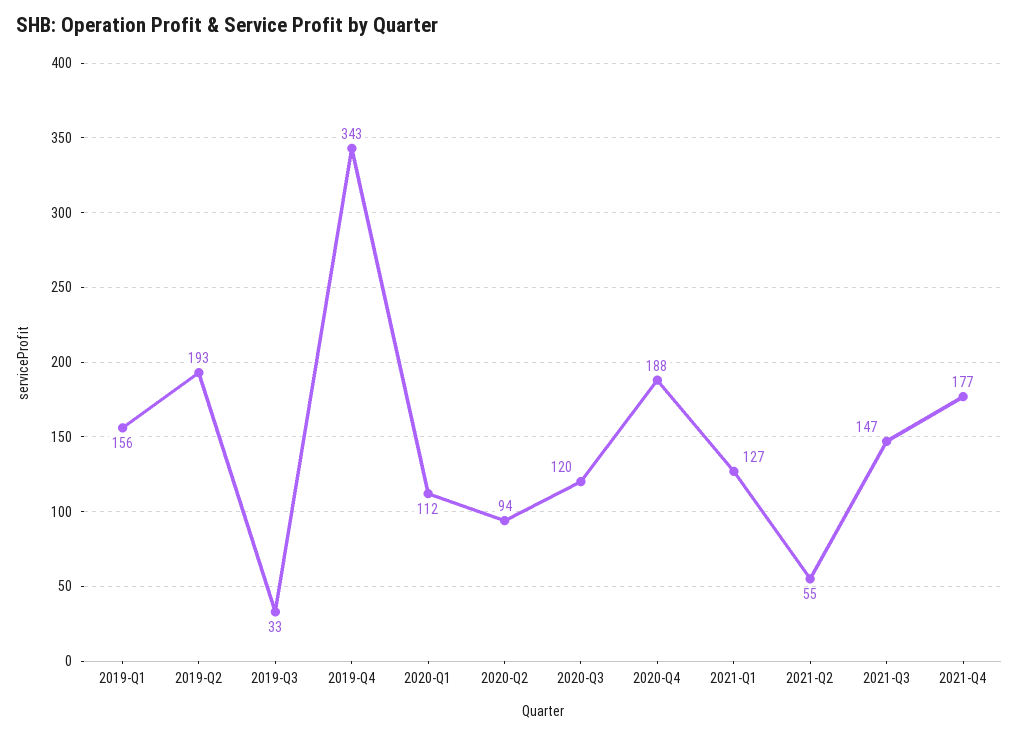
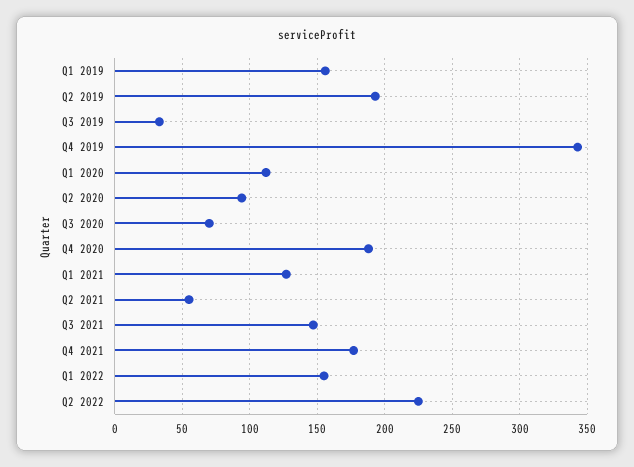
2020-Q3: 120 -> 70
Q1 2022: none -> 155
Q2 2022: none -> 225

